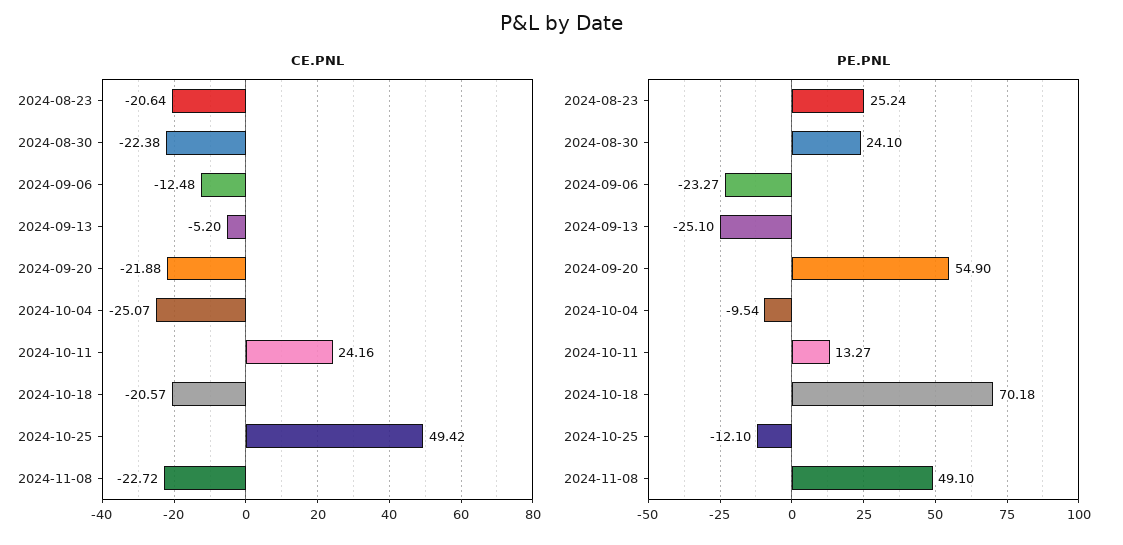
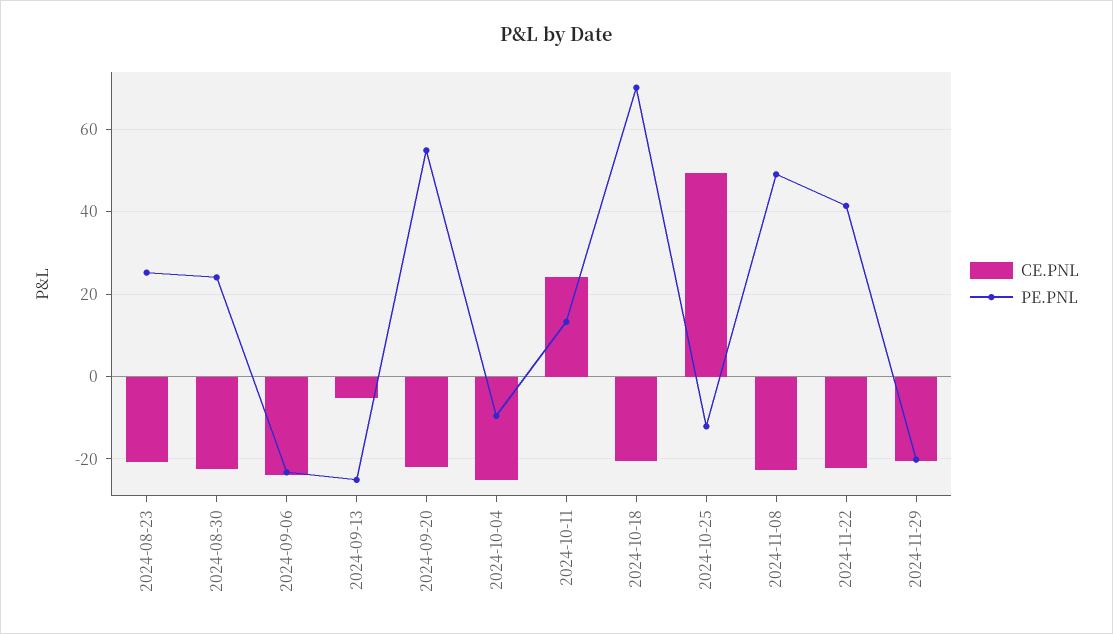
CE.PNL, 2024-09-06: -12.48 -> -24
CE.PNL, 2024-11-22: none -> -22
PE.PNL, 2024-11-22: none -> 42
CE.PNL, 2024-11-29: none -> -20
PE.PNL, 2024-11-29: none -> -20

